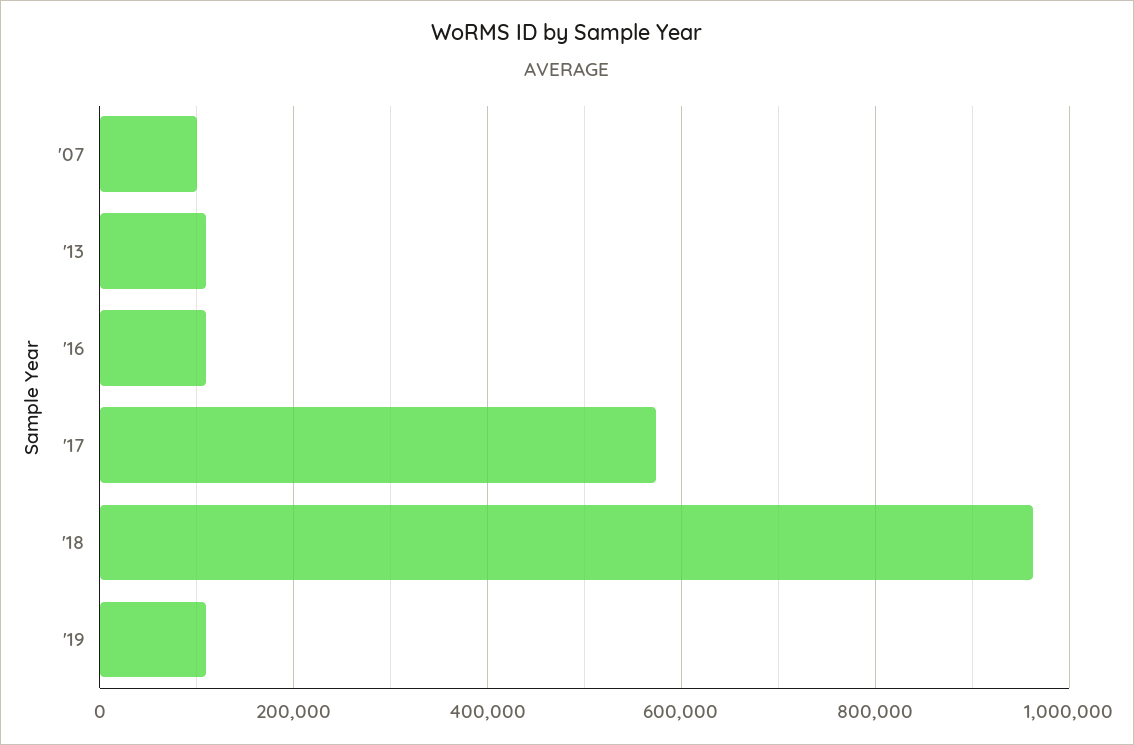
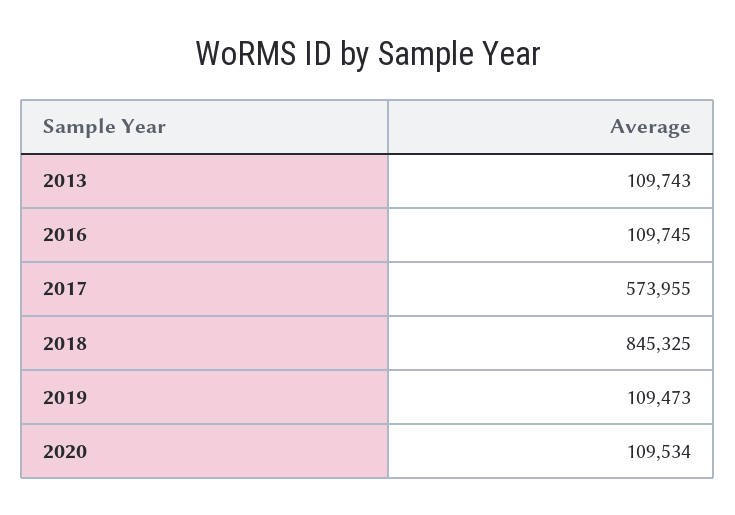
'07: 100000 -> none
'18: 960000 -> 845325
2020: none -> 109534

